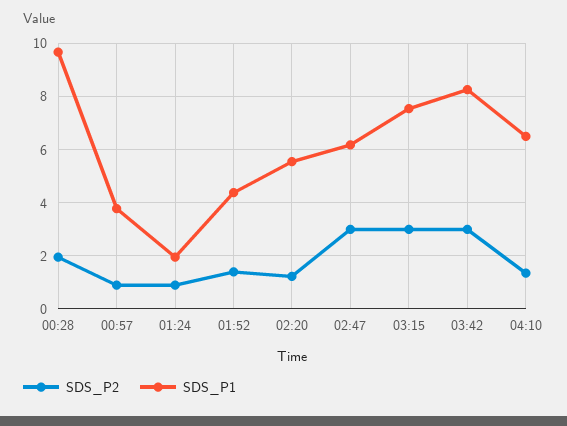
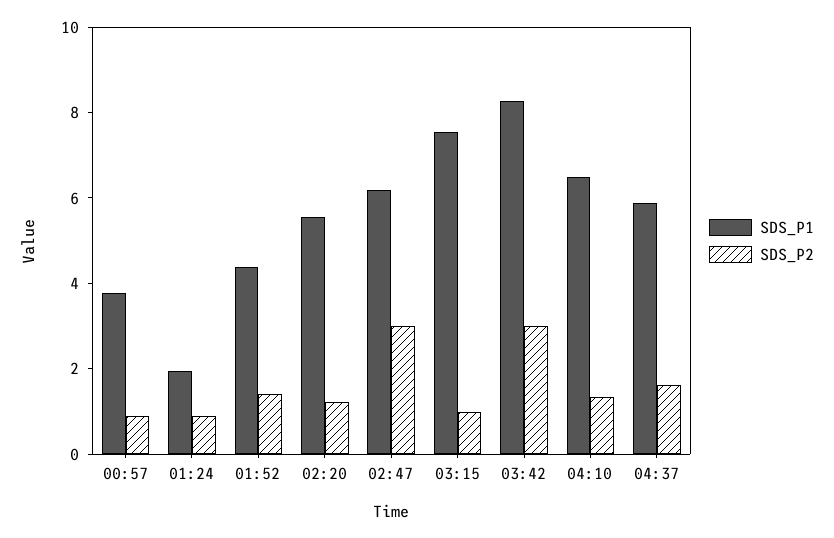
SDS_P2, 00:28: 2 -> none
SDS_P1, 00:28: 9.75 -> none
SDS_P2, 03:15: 3 -> 1
SDS_P1, 04:37: none -> 6
SDS_P2, 04:37: none -> 1.5

